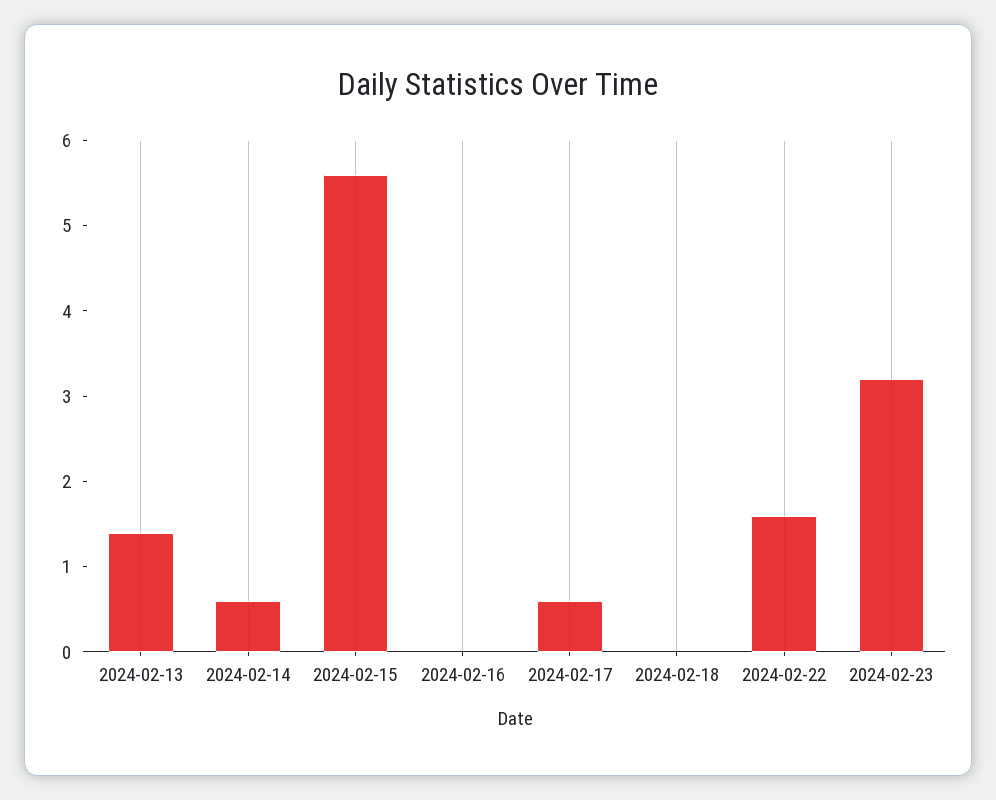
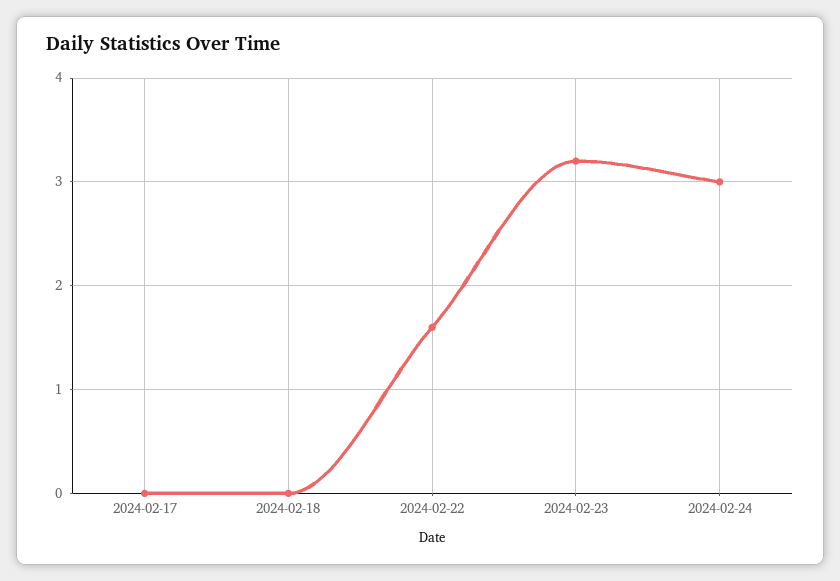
2024-02-13: 1.4 -> none
2024-02-14: 0.6 -> none
2024-02-15: 5.6 -> none
2024-02-16: 0 -> none
2024-02-17: 0.6 -> 0
2024-02-24: none -> 3

